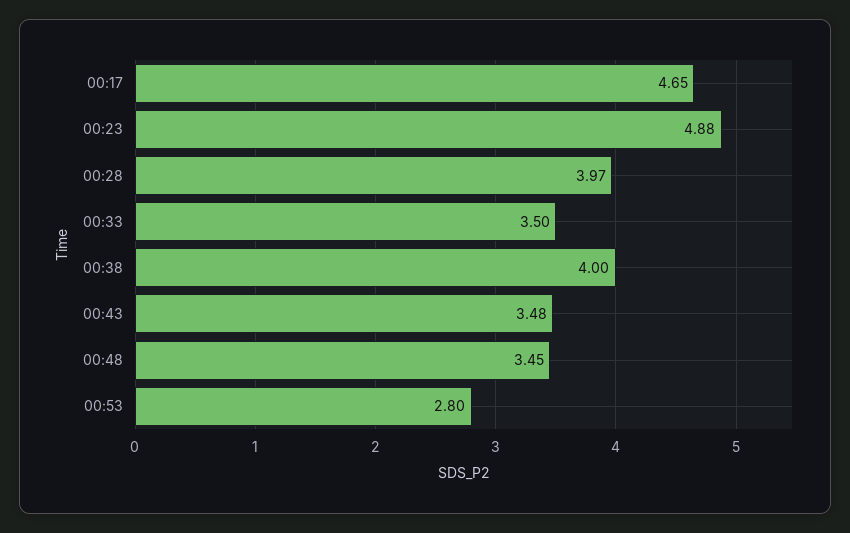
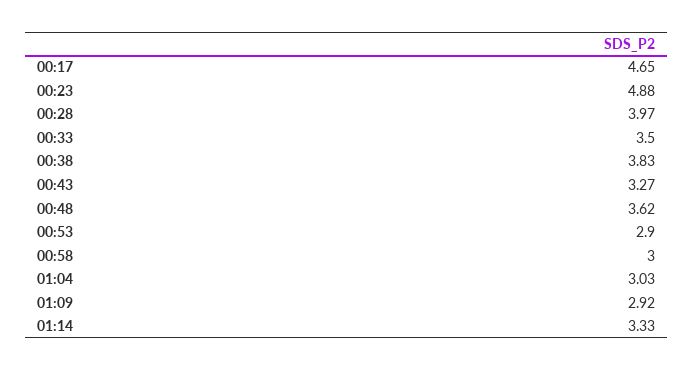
00:38: 4 -> 3.83
00:43: 3.48 -> 3.27
00:48: 3.45 -> 3.62
00:53: 2.8 -> 2.9
00:58: none -> 3
01:04: none -> 3.03
01:09: none -> 2.92
01:14: none -> 3.33

